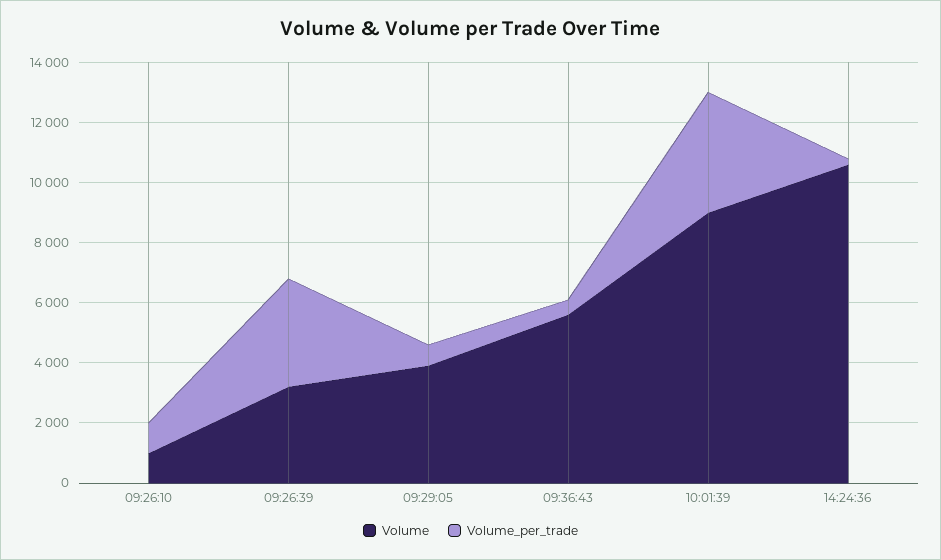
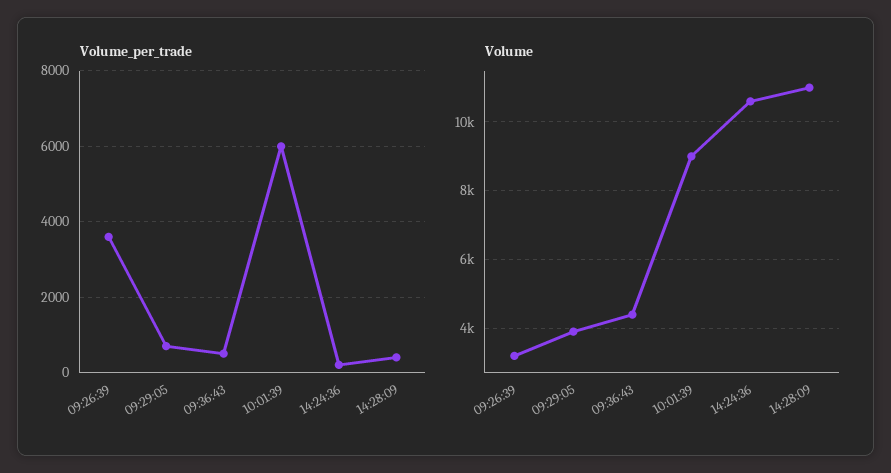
Volume, 09:26:10: 1000 -> none
Volume_per_trade, 09:26:10: 1000 -> none
Volume, 09:36:43: 5500 -> 4400
Volume_per_trade, 10:01:39: 4000 -> 6000
Volume_per_trade, 14:28:09: none -> 400
Volume, 14:28:09: none -> 11000

